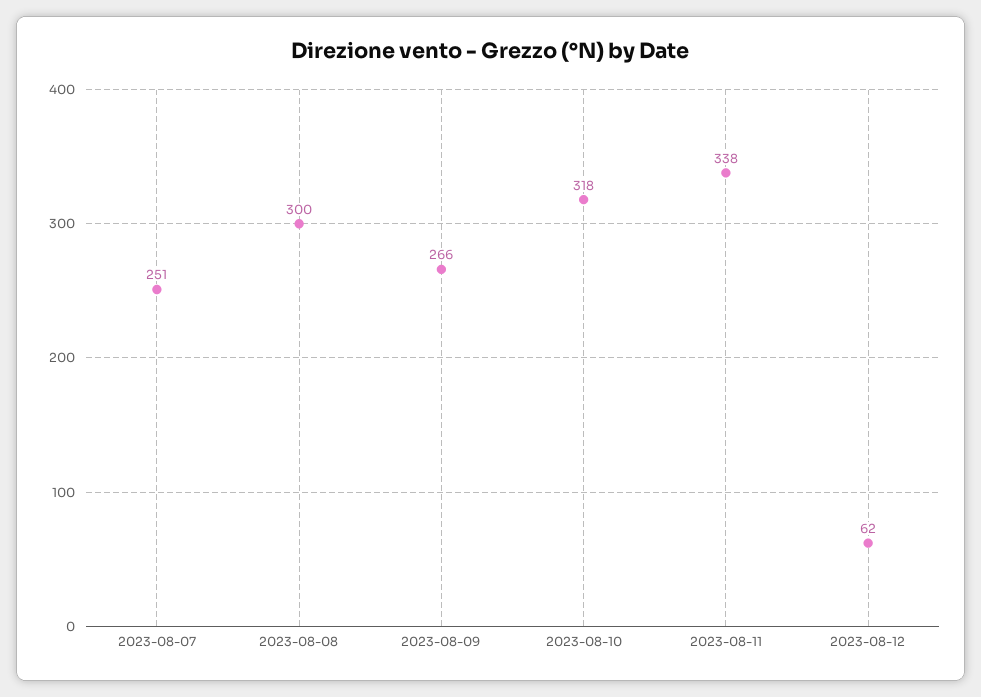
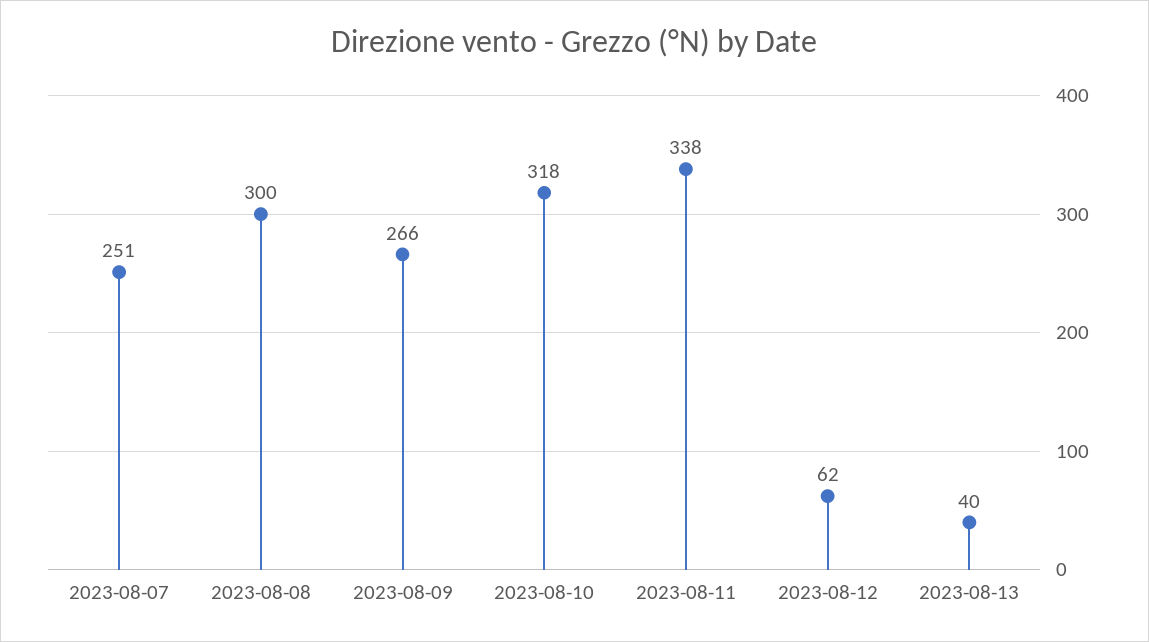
2023-08-13: none -> 40

